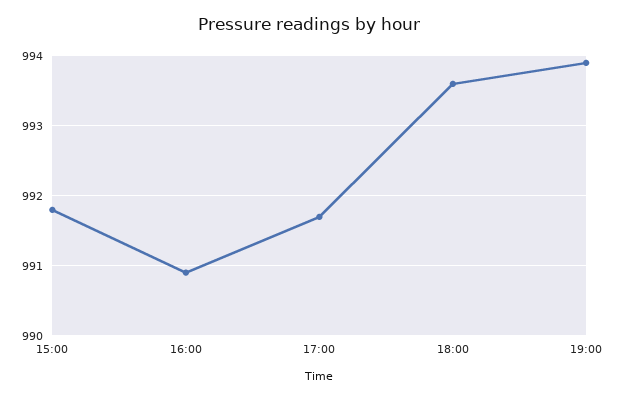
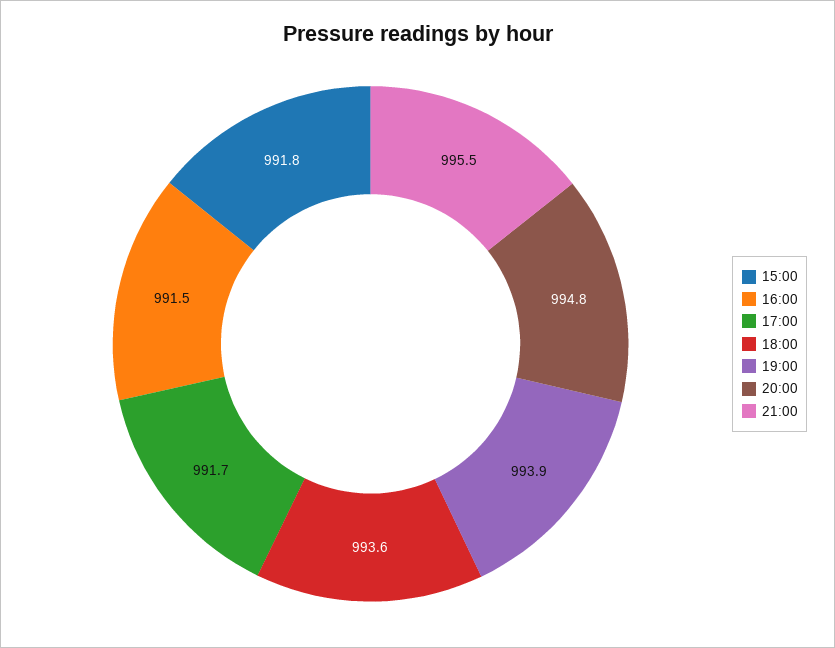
16:00: 990.9 -> 991.5
20:00: none -> 994.8
21:00: none -> 995.5

